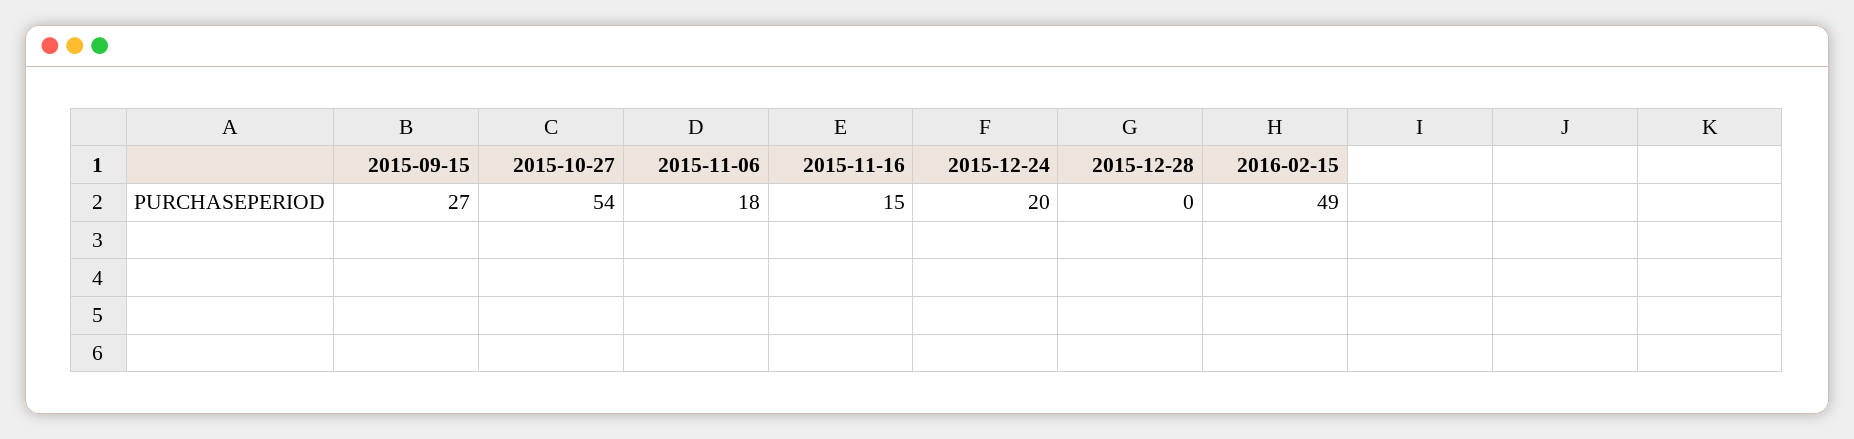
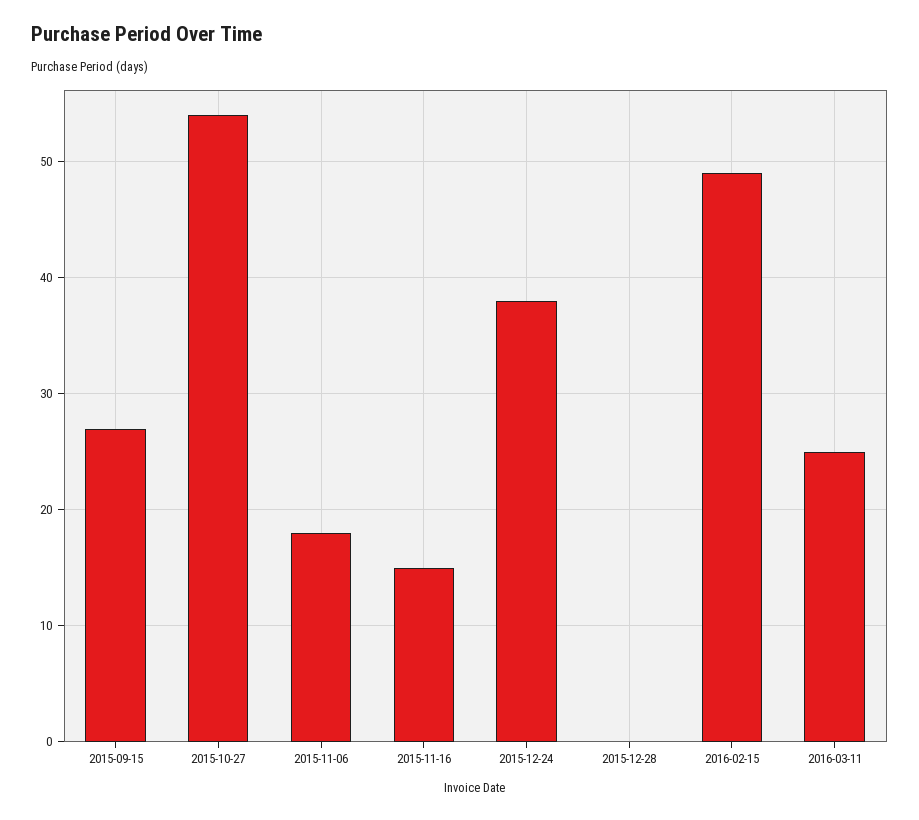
2015-12-24: 20 -> 38
2016-03-11: none -> 25

